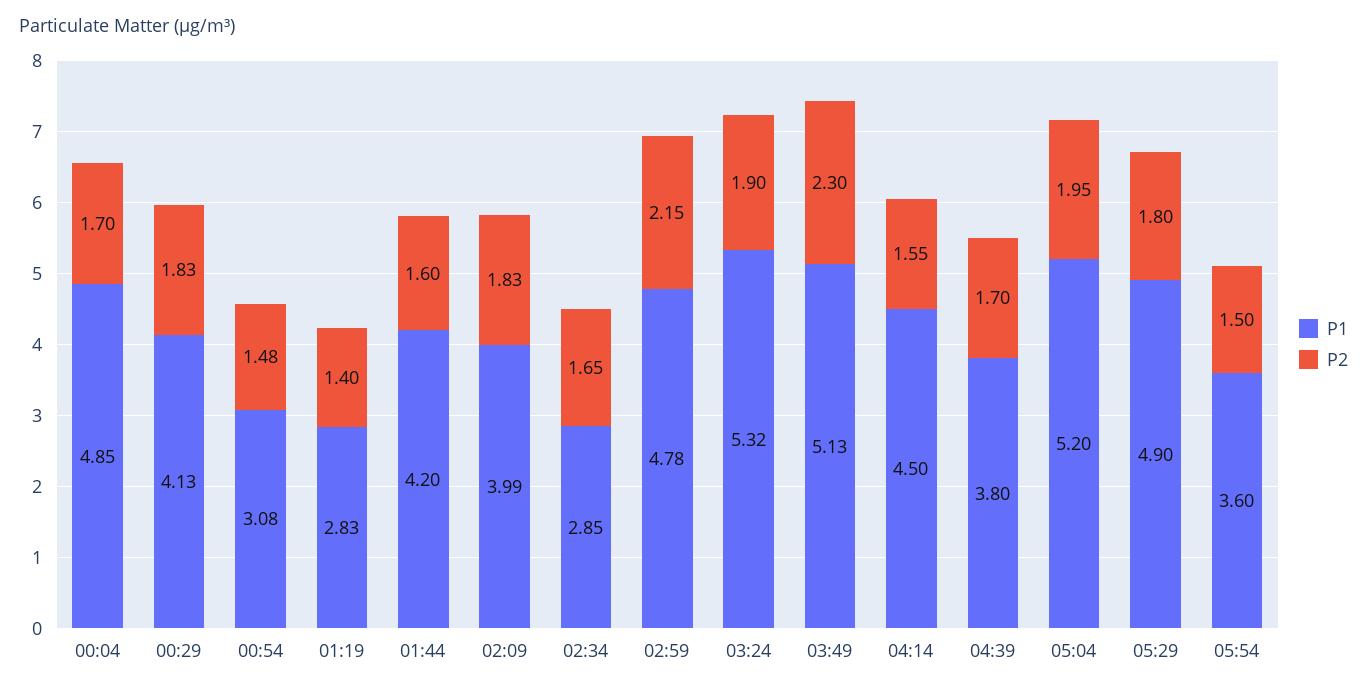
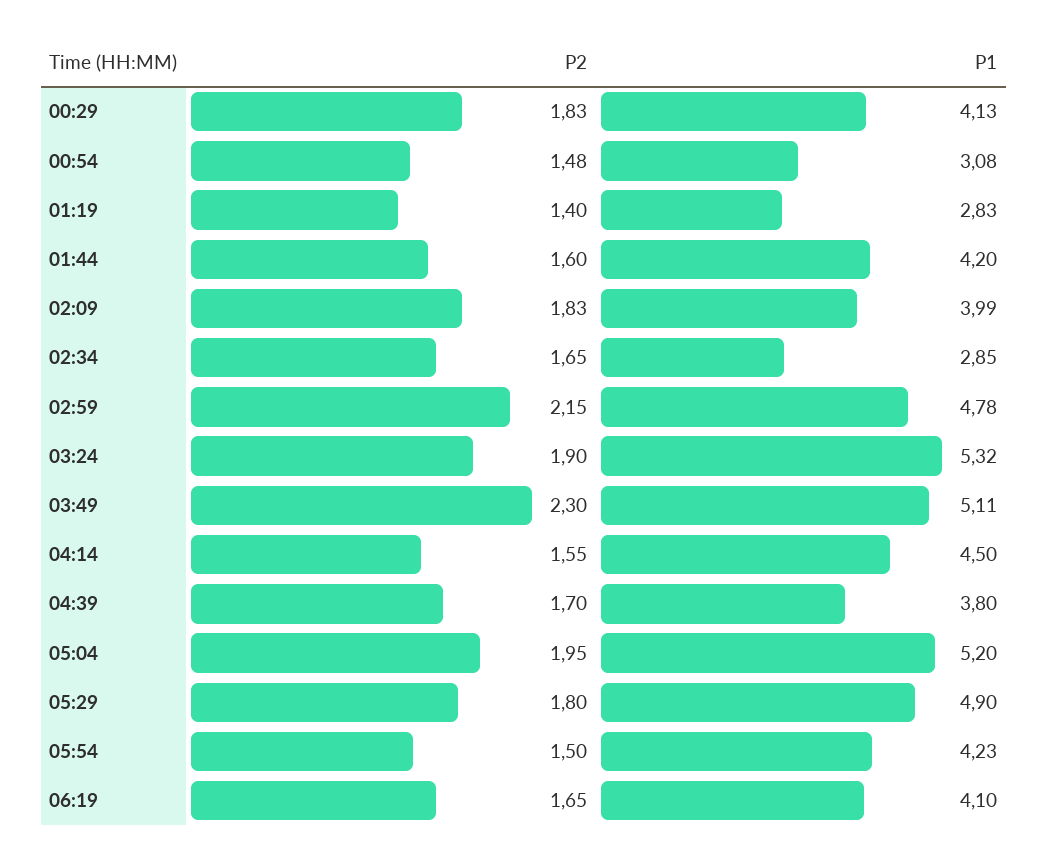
P1, 00:04: 4.85 -> none
P2, 00:04: 1.7 -> none
P1, 03:49: 5.13 -> 5.11
P1, 05:54: 3.6 -> 4.23
P2, 06:19: none -> 1.65
P1, 06:19: none -> 4.1

